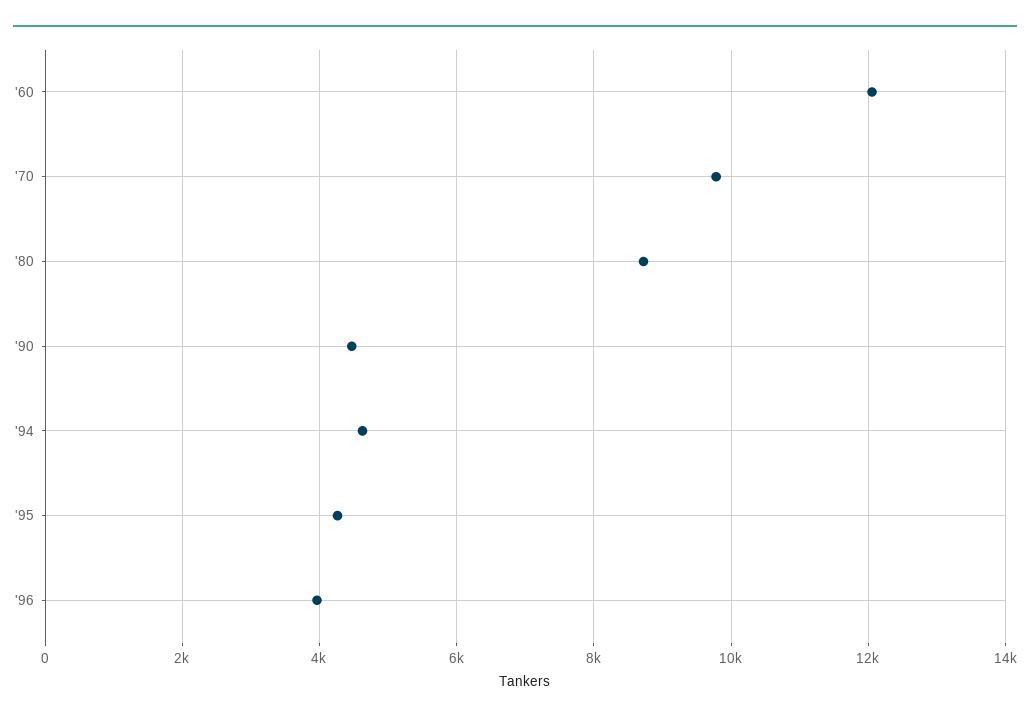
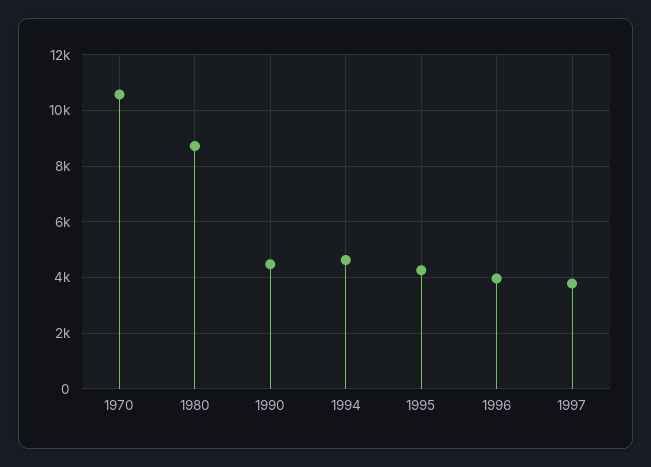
'60: 12000 -> none
'70: 9800 -> 10500
1997: none -> 3750

